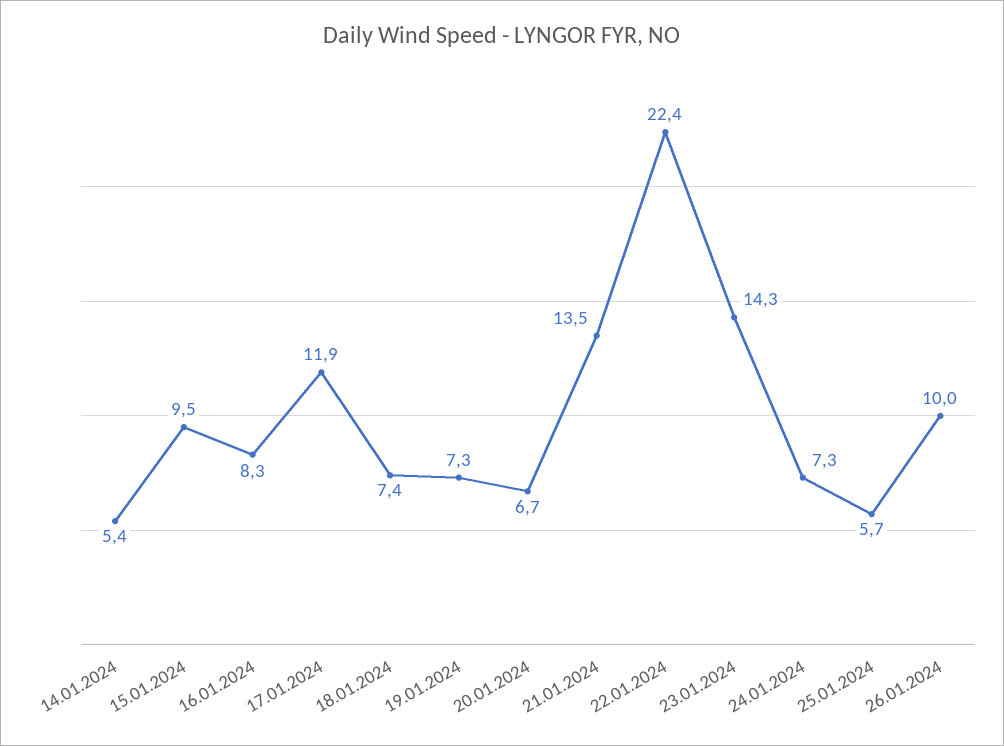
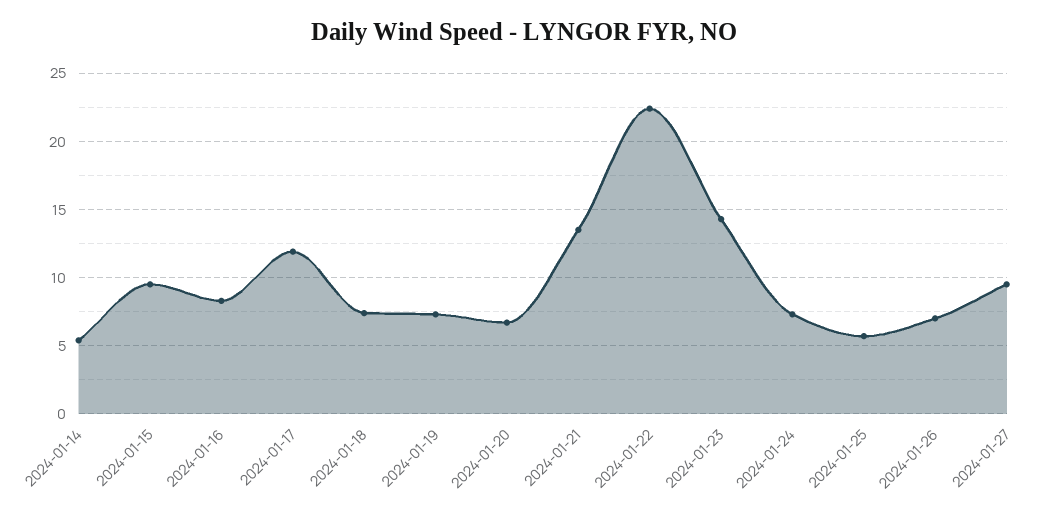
26.01.2024: 10 -> 7
2024-01-27: none -> 9.5

